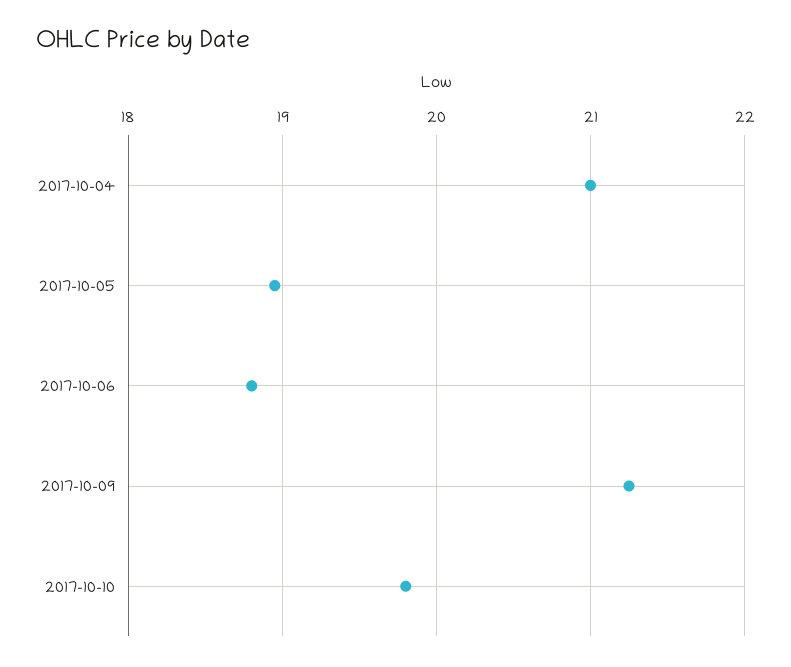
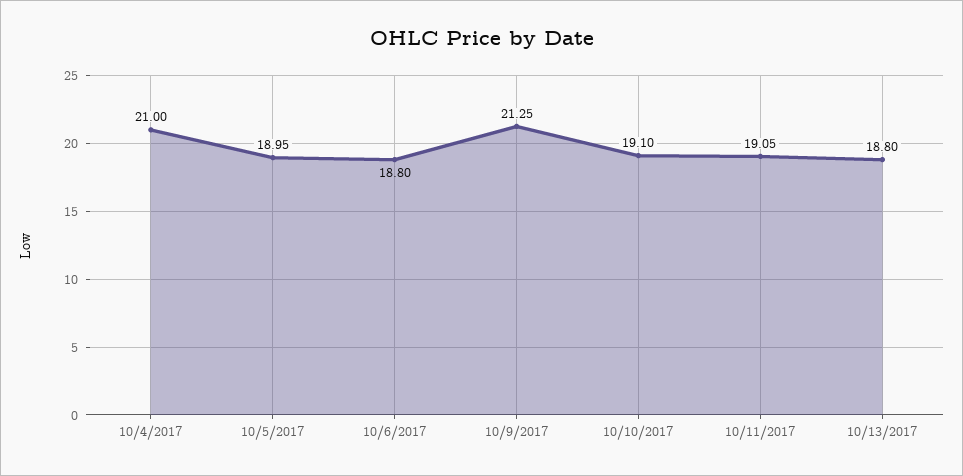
2017-10-10: 19.8 -> 19.1
10/11/2017: none -> 19.05
10/13/2017: none -> 18.8

